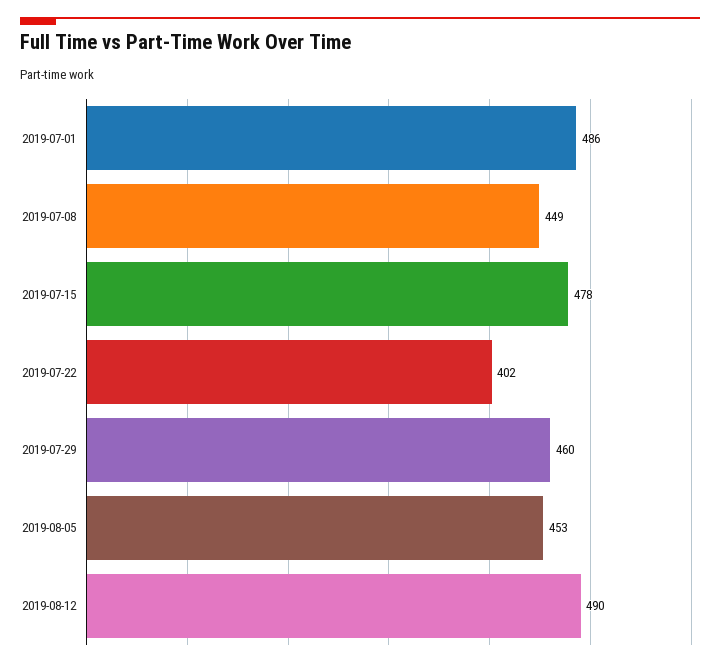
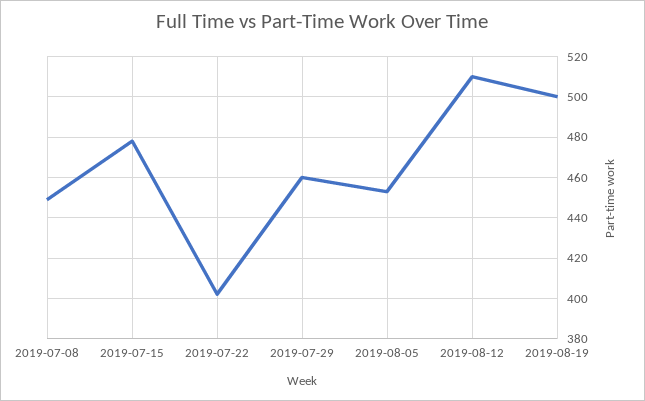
2019-07-01: 486 -> none
2019-08-12: 490 -> 510
2019-08-19: none -> 500

